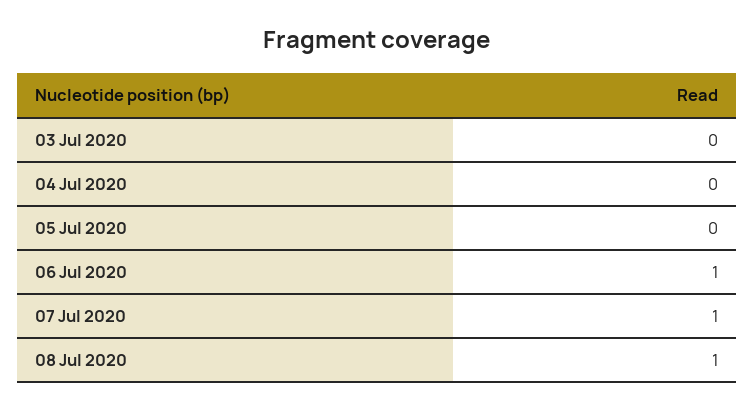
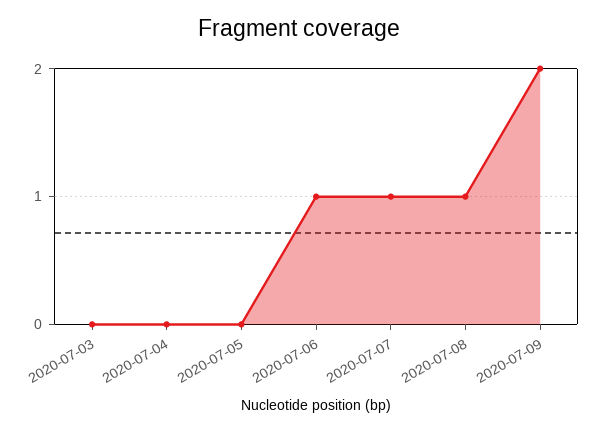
2020-07-09: none -> 2

